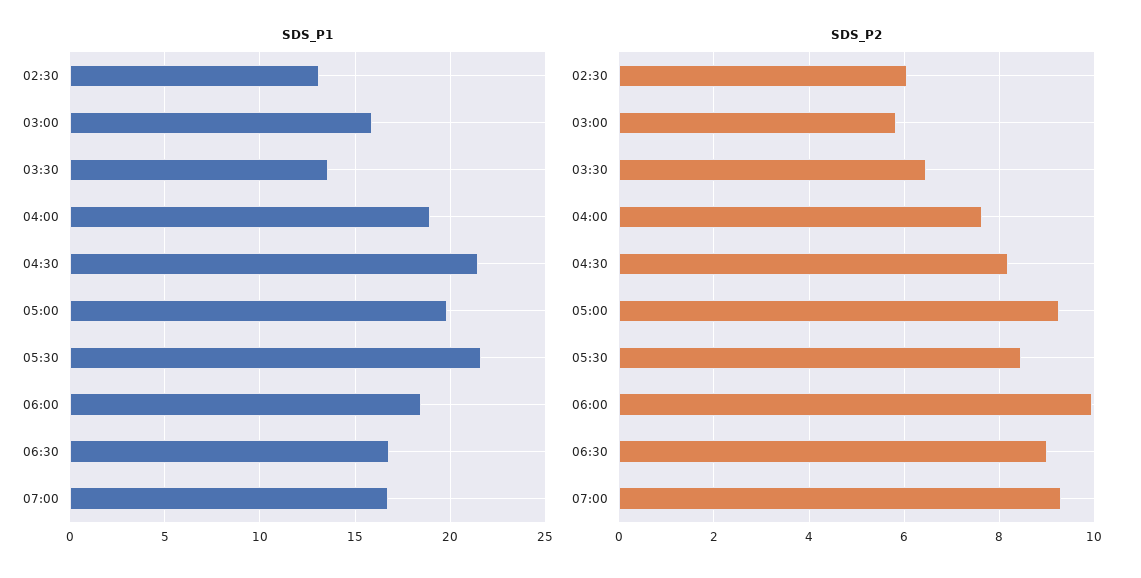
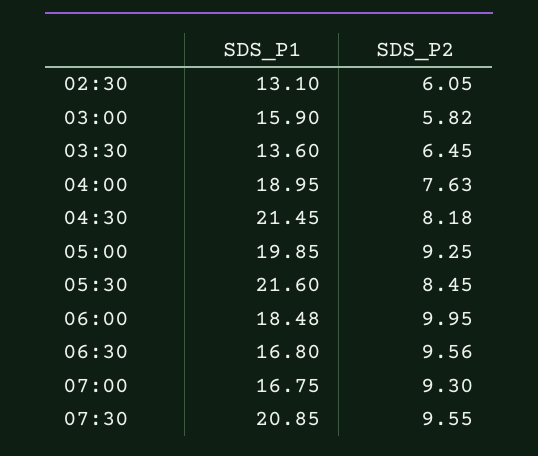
SDS_P2, 06:30: 9 -> 9.56
SDS_P1, 07:30: none -> 20.85
SDS_P2, 07:30: none -> 9.55

